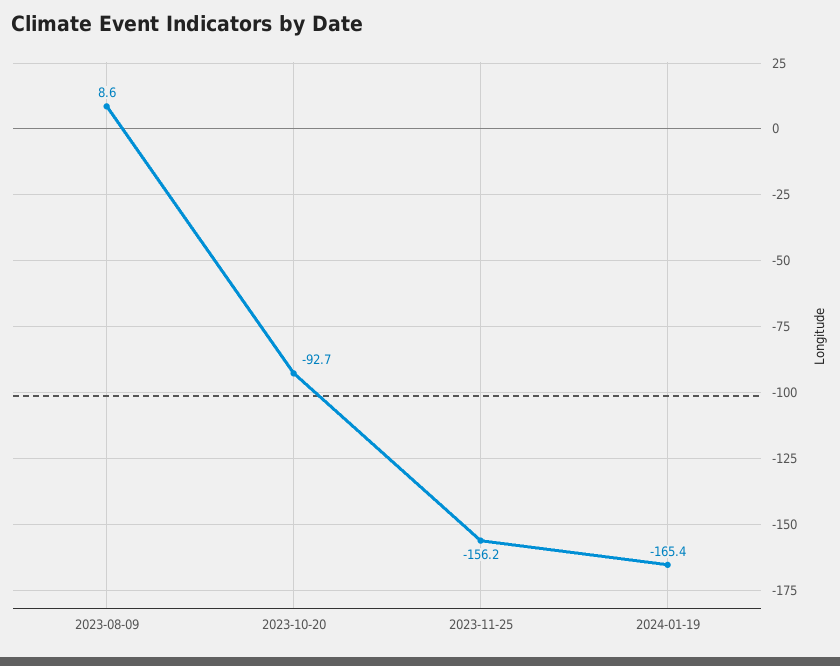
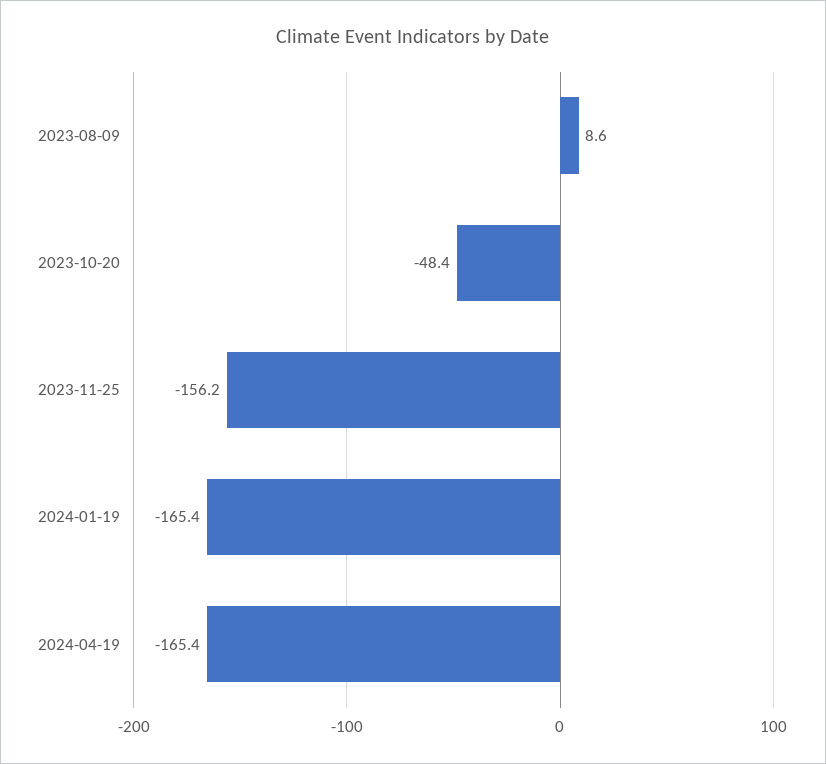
2023-10-20: -92.7 -> -48.4
2024-04-19: none -> -165.4

